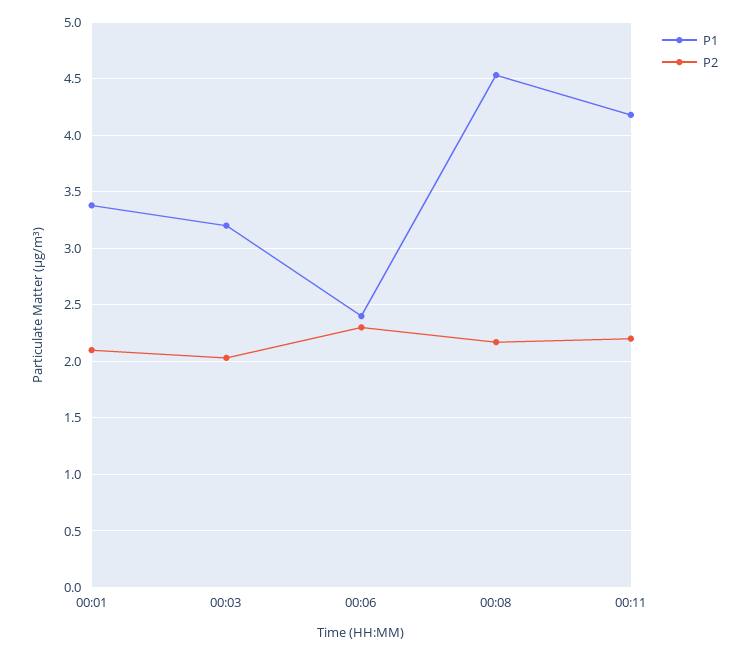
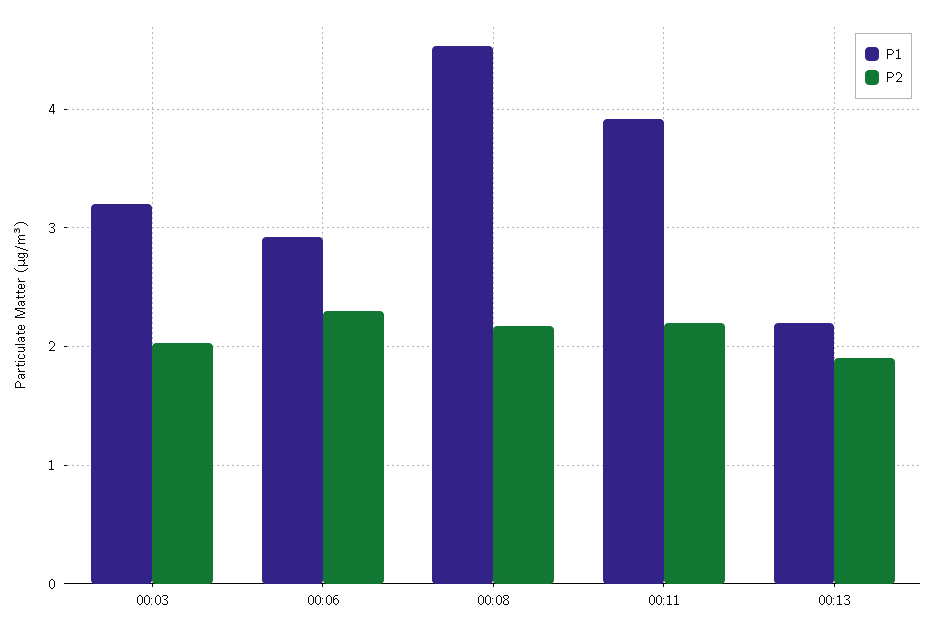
P1, 00:01: 3.4 -> none
P2, 00:01: 2.1 -> none
P1, 00:06: 2.4 -> 2.9
P1, 00:11: 4.2 -> 3.9
P1, 00:13: none -> 2.2
P2, 00:13: none -> 1.9

